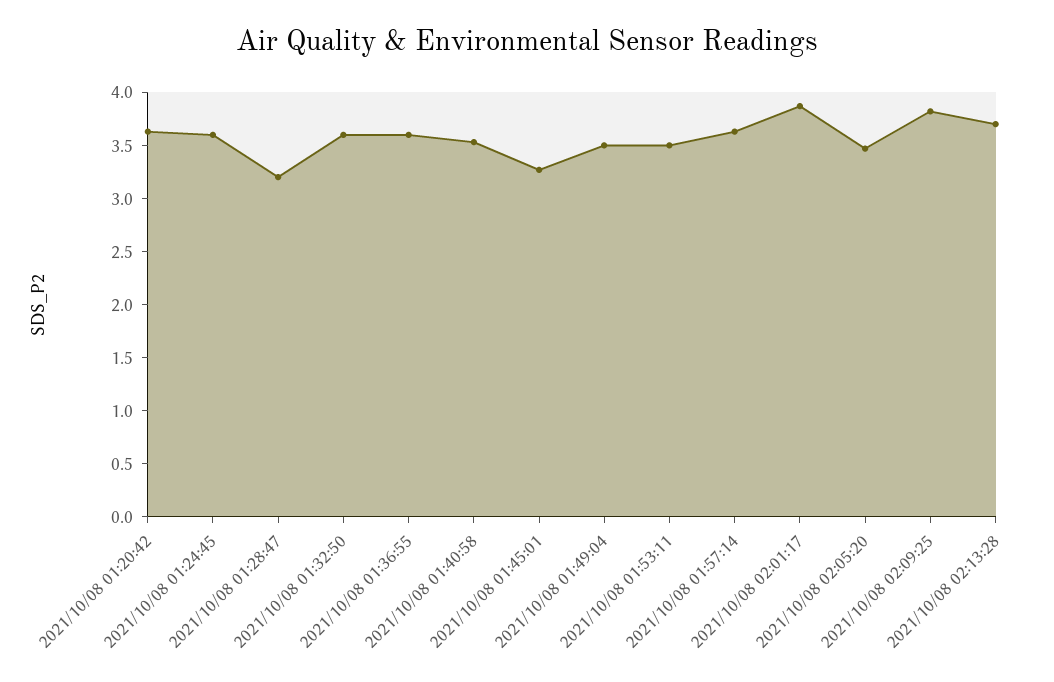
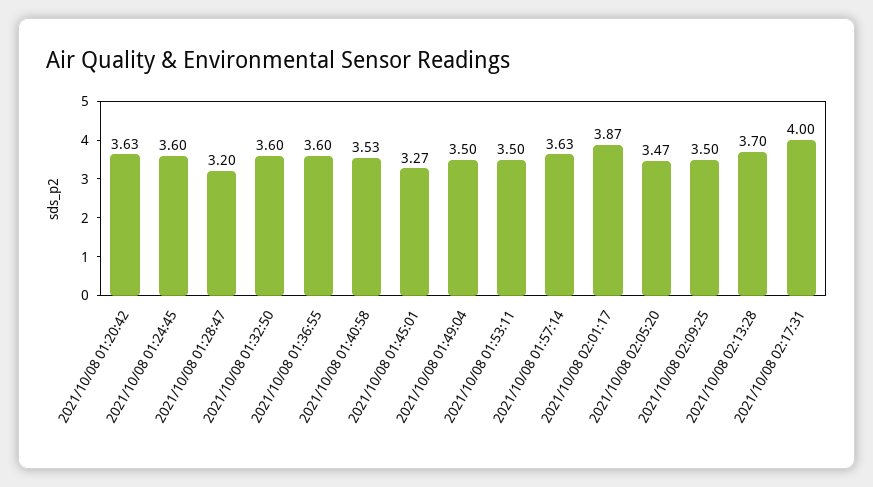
2021/10/08 02:09:25: 3.8 -> 3.5
2021/10/08 02:17:31: none -> 4

